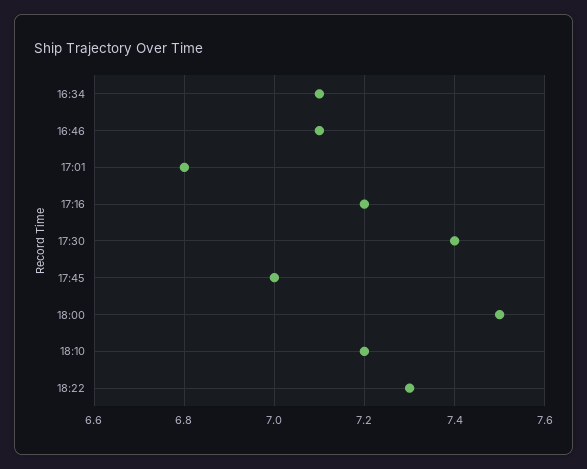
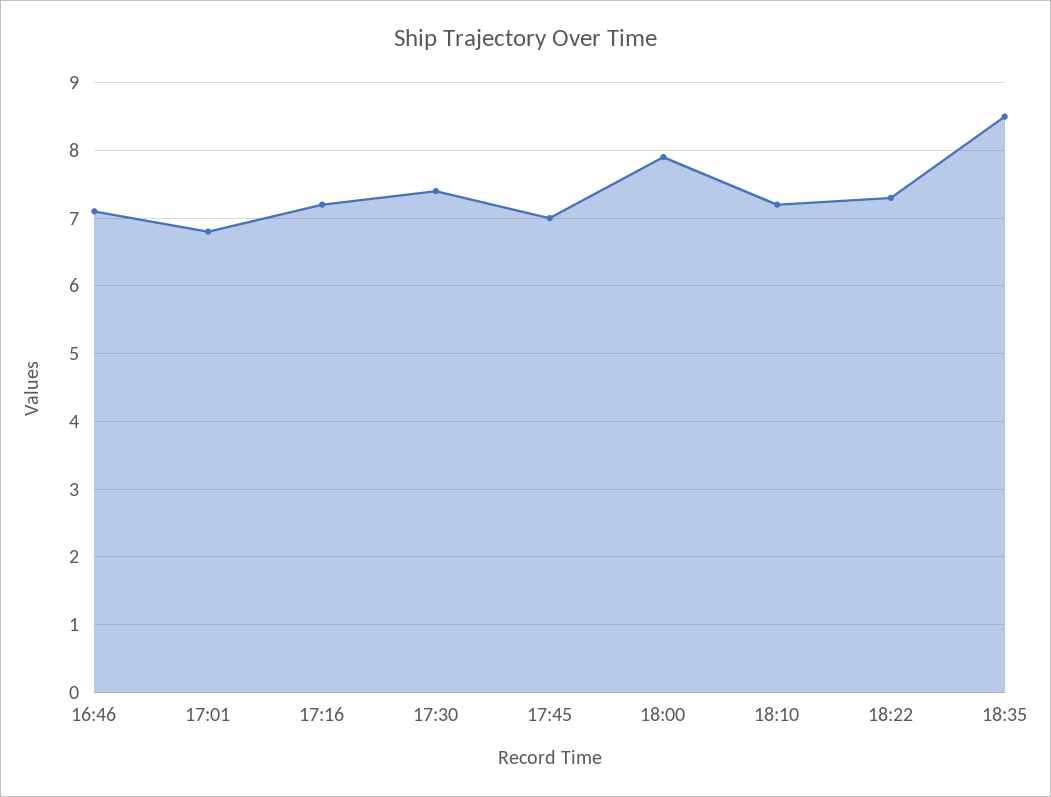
16:34: 7.1 -> none
18:00: 7.5 -> 7.9
18:35: none -> 8.5

